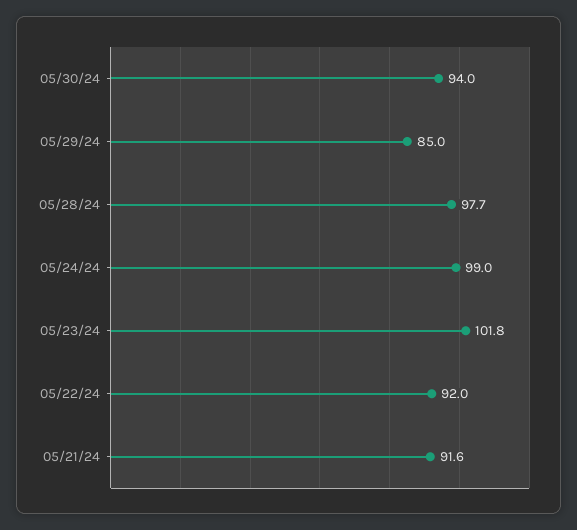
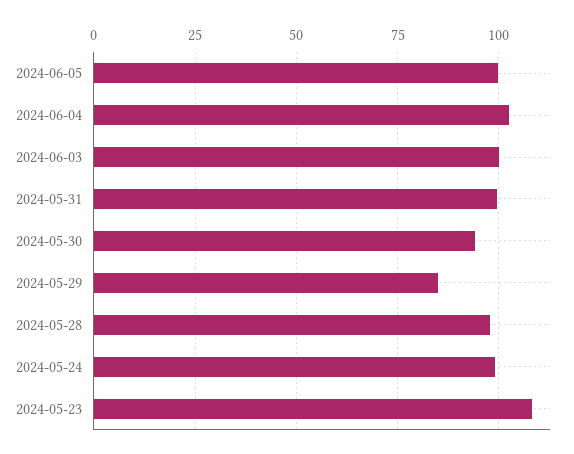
05/23/24: 101.8 -> 107.5
05/22/24: 92 -> none
05/21/24: 91.6 -> none
2024-06-05: none -> 100
2024-06-04: none -> 102.5
2024-06-03: none -> 100
2024-05-31: none -> 100

